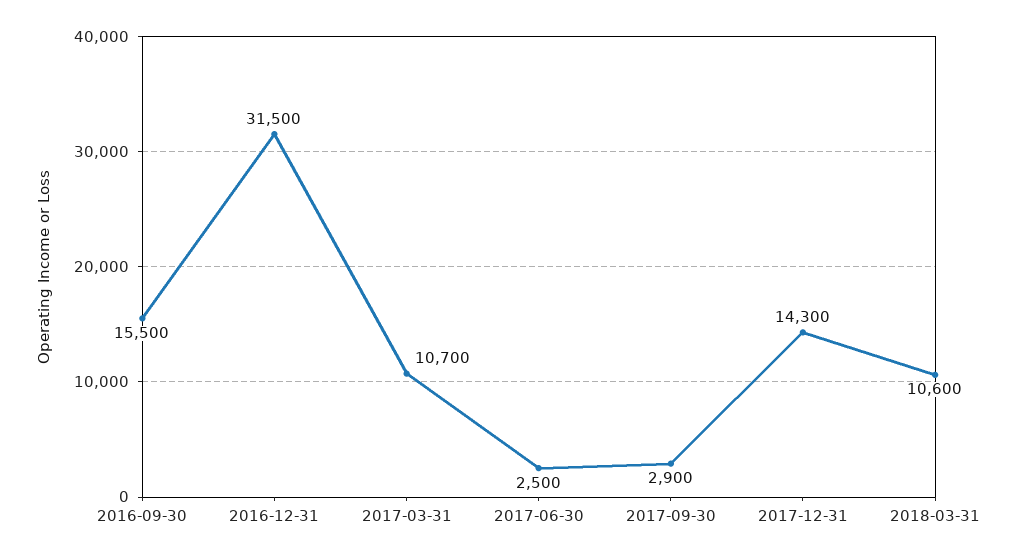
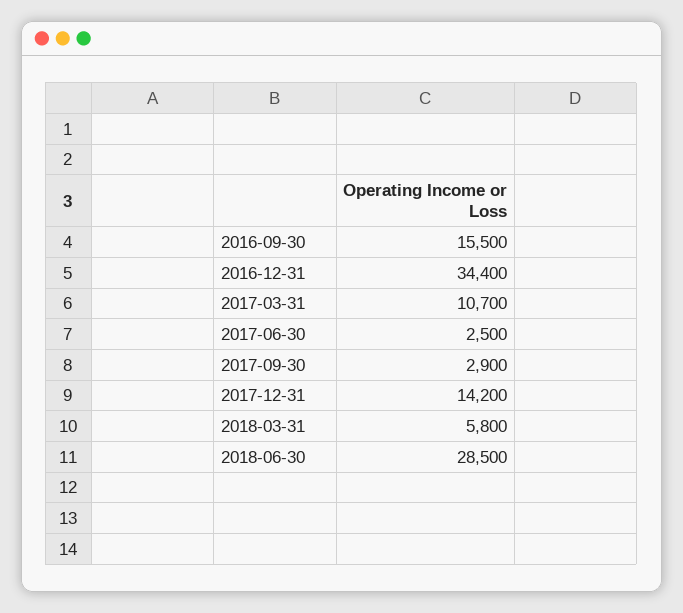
2016-12-31: 31500 -> 34400
2017-12-31: 14300 -> 14200
2018-03-31: 10600 -> 5800
2018-06-30: none -> 28500

